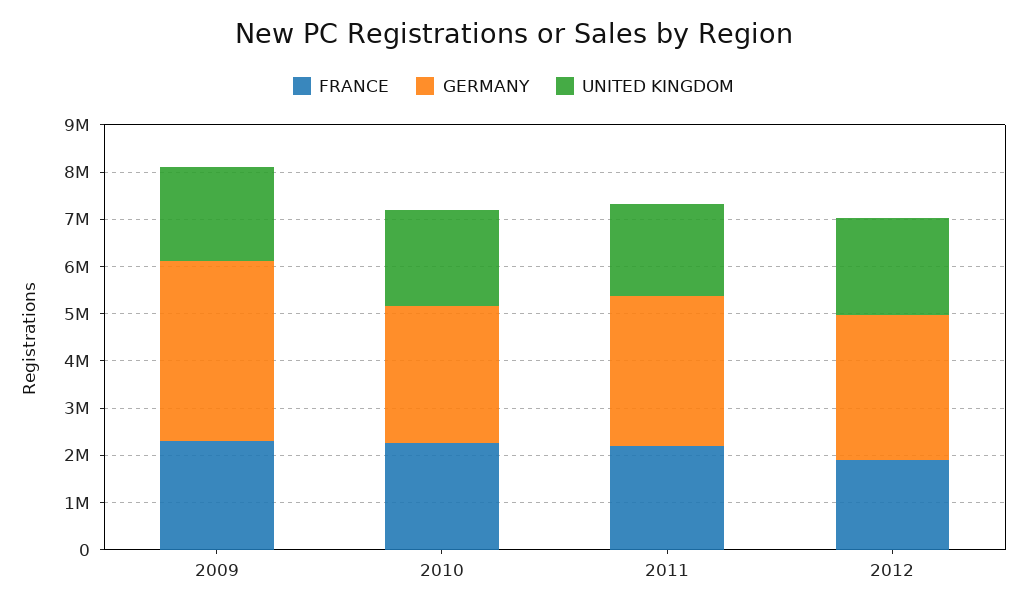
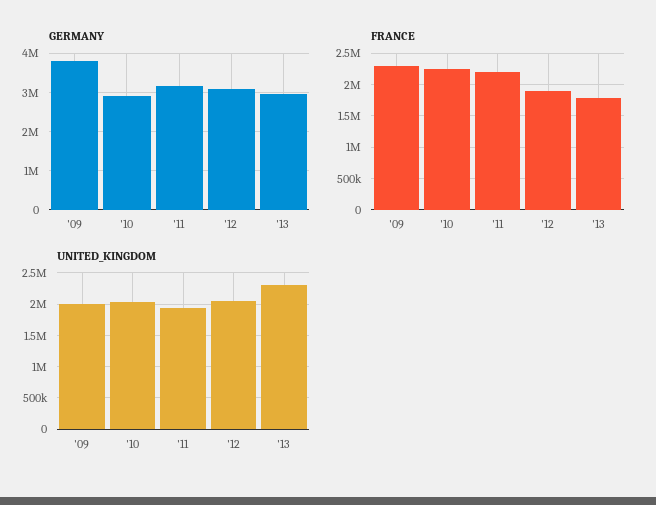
GERMANY, '13: none -> 3000000
FRANCE, '13: none -> 1800000
UNITED KINGDOM, '13: none -> 2300000

